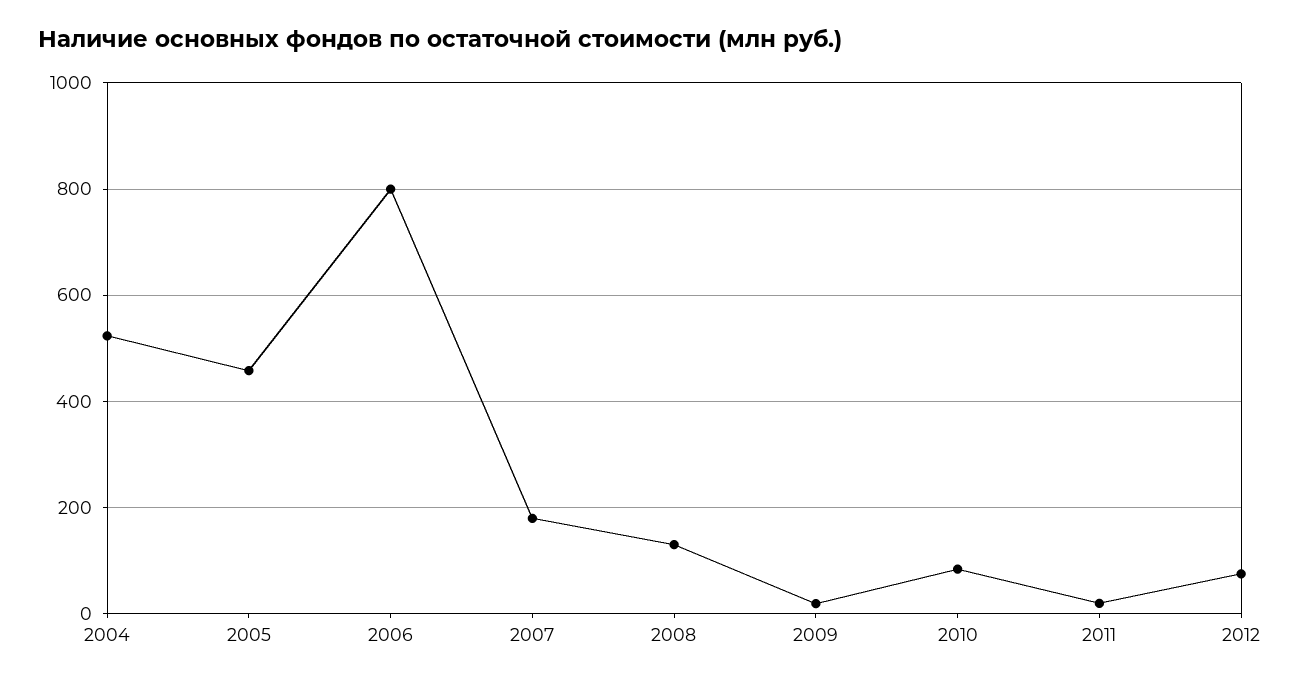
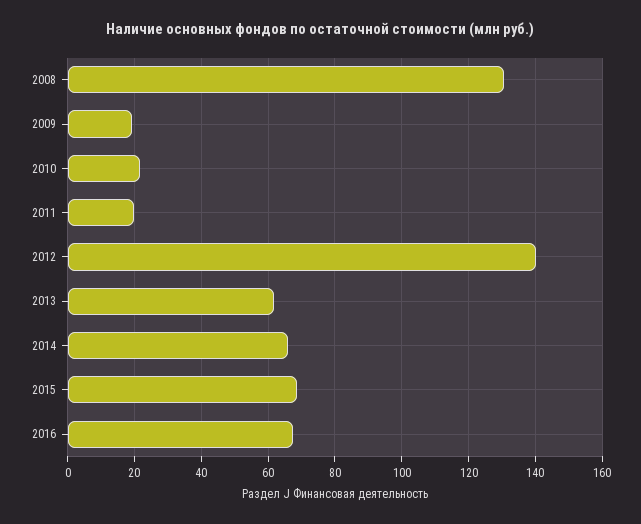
2004: 520 -> none
2005: 460 -> none
2006: 800 -> none
2007: 180 -> none
2010: 80 -> 22
2012: 80 -> 140
2013: none -> 62
2014: none -> 66
2015: none -> 68
2016: none -> 68

